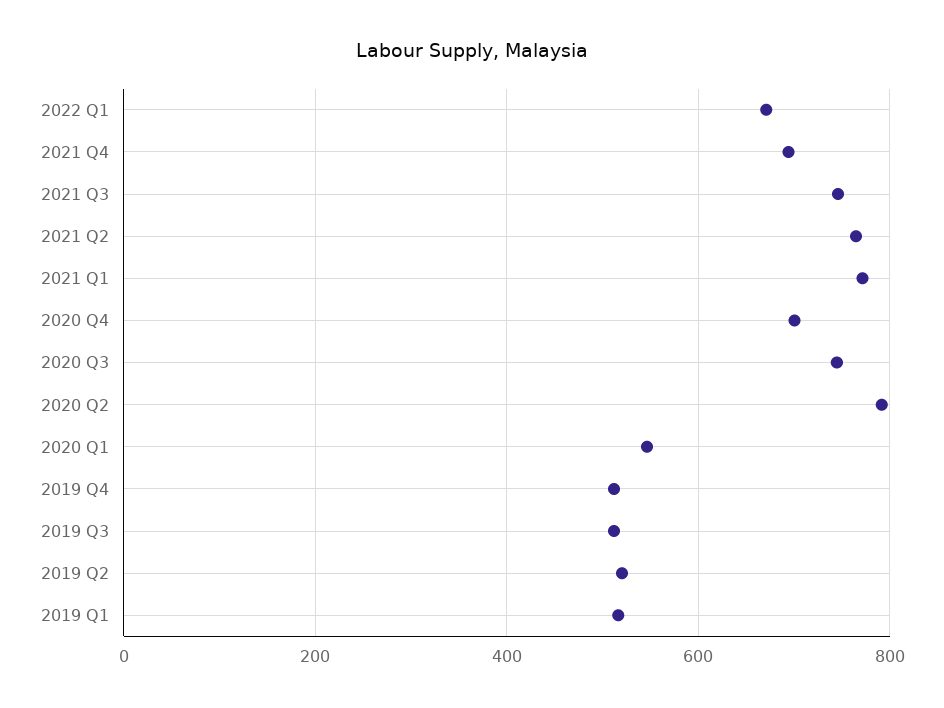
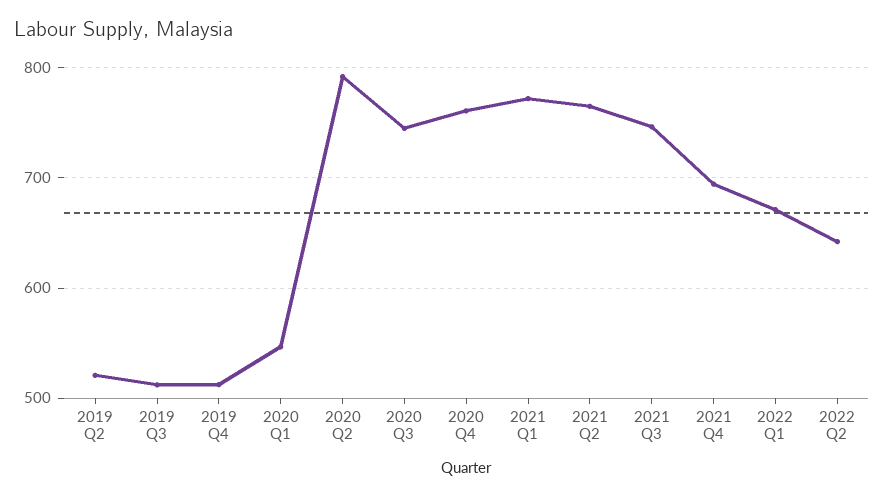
2020 Q4: 700 -> 760
2019 Q1: 520 -> none
2022 Q2: none -> 640

